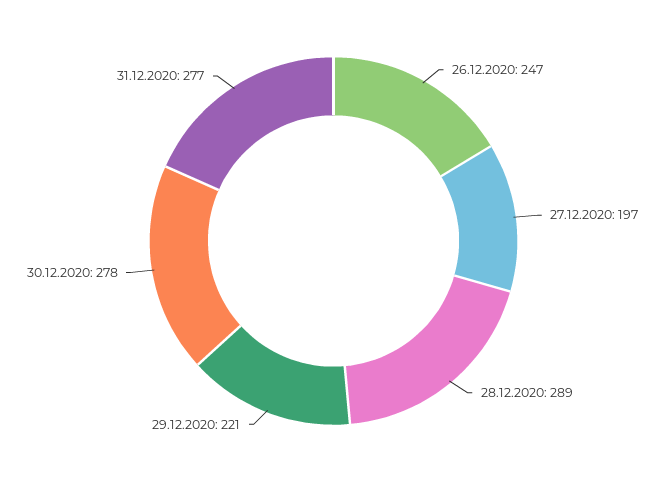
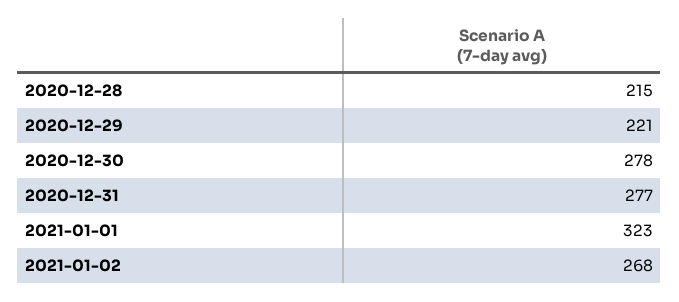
26.12.2020: 247 -> none
27.12.2020: 197 -> none
28.12.2020: 289 -> 215
2021-01-01: none -> 323
2021-01-02: none -> 268

